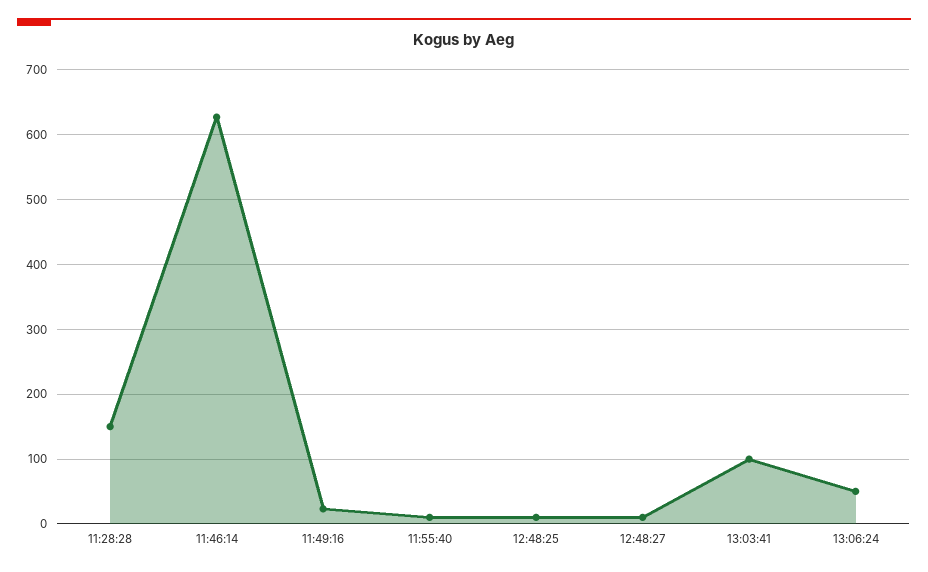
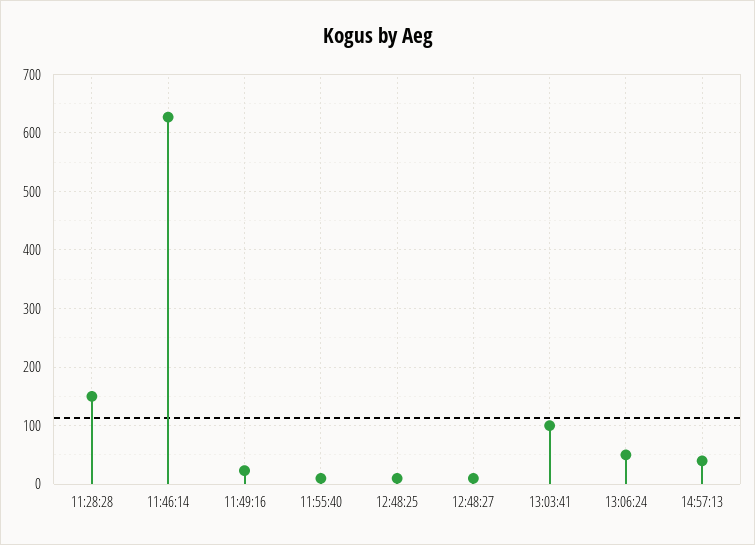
14:57:13: none -> 40

